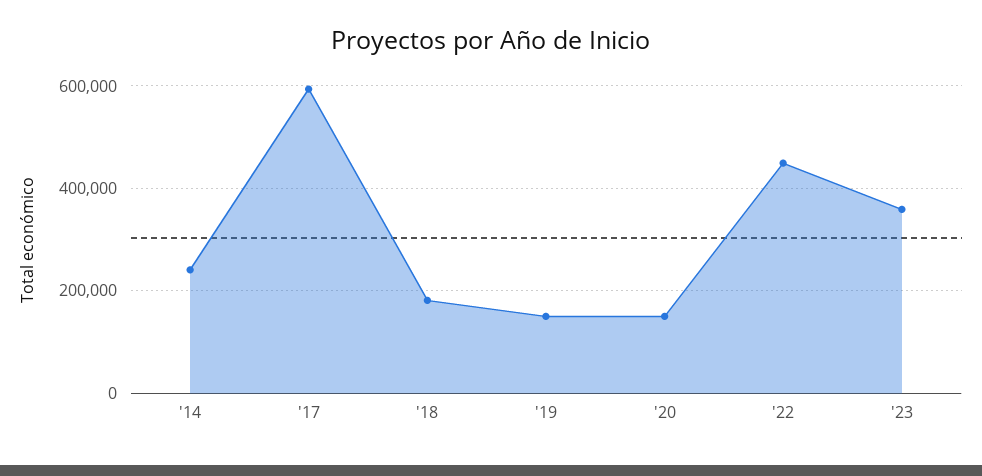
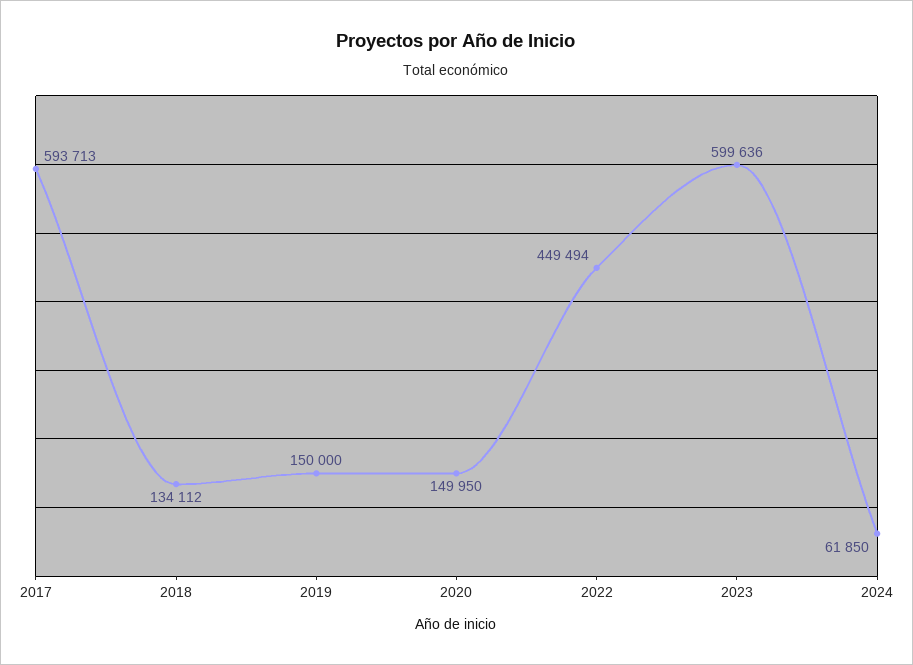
'14: 240000 -> none
'18: 180000 -> 134112
'23: 360000 -> 599636
2024: none -> 61850

